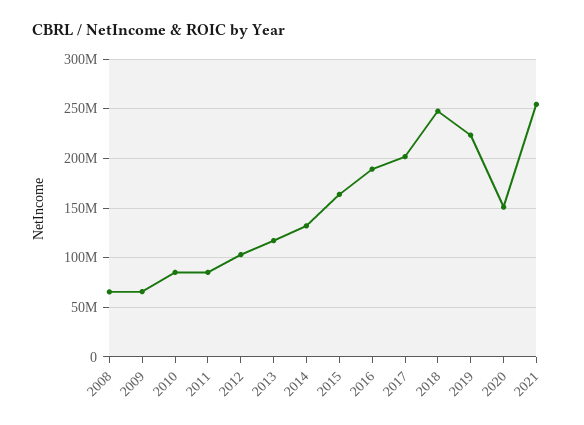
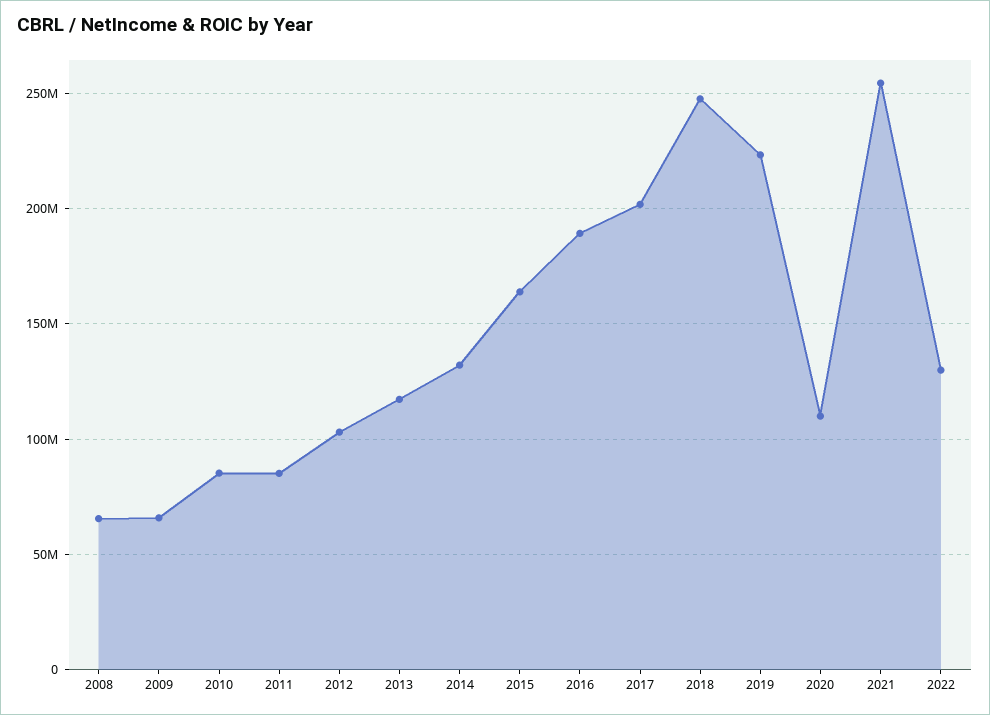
2020: 150000000 -> 110000000
2022: none -> 130000000

